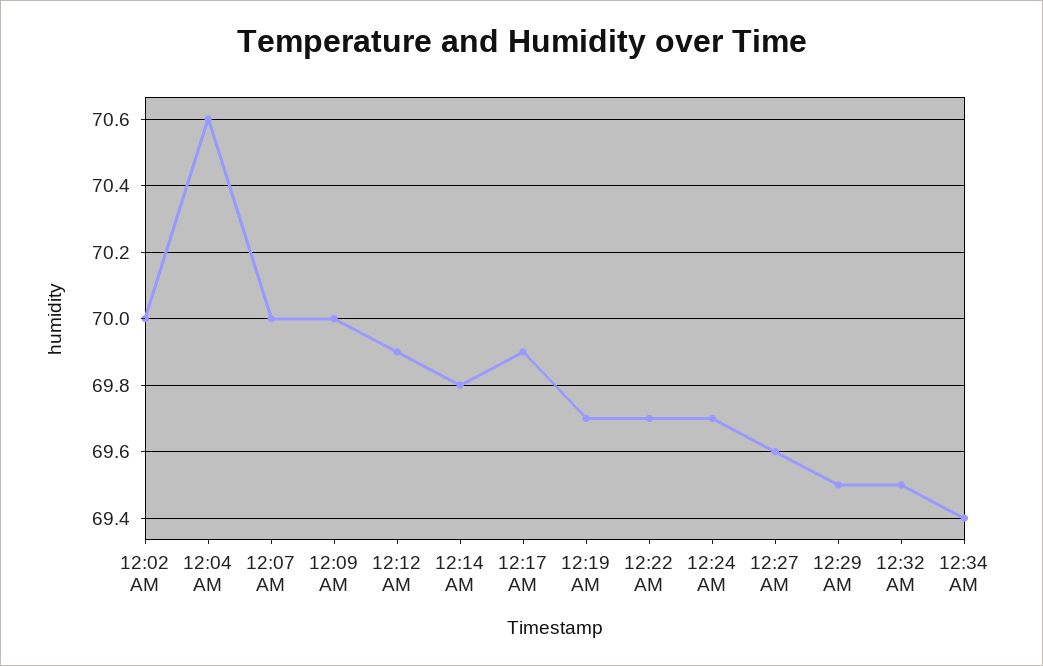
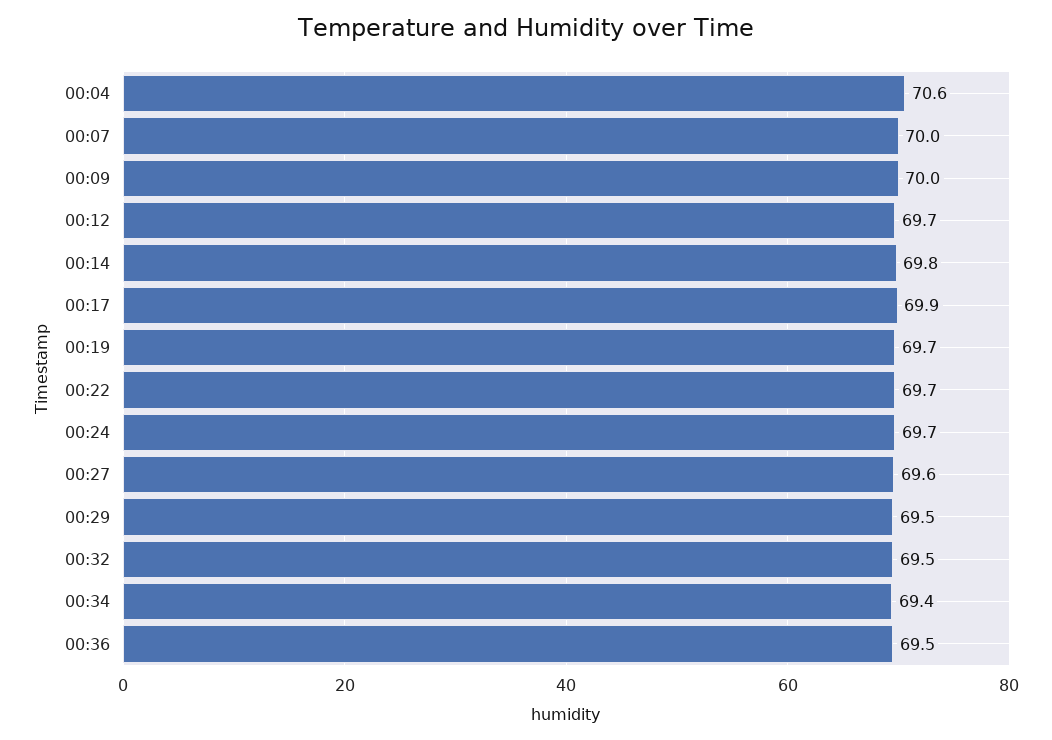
12:02 AM: 70 -> none
12:12 AM: 69.9 -> 69.7
00:36: none -> 69.5

